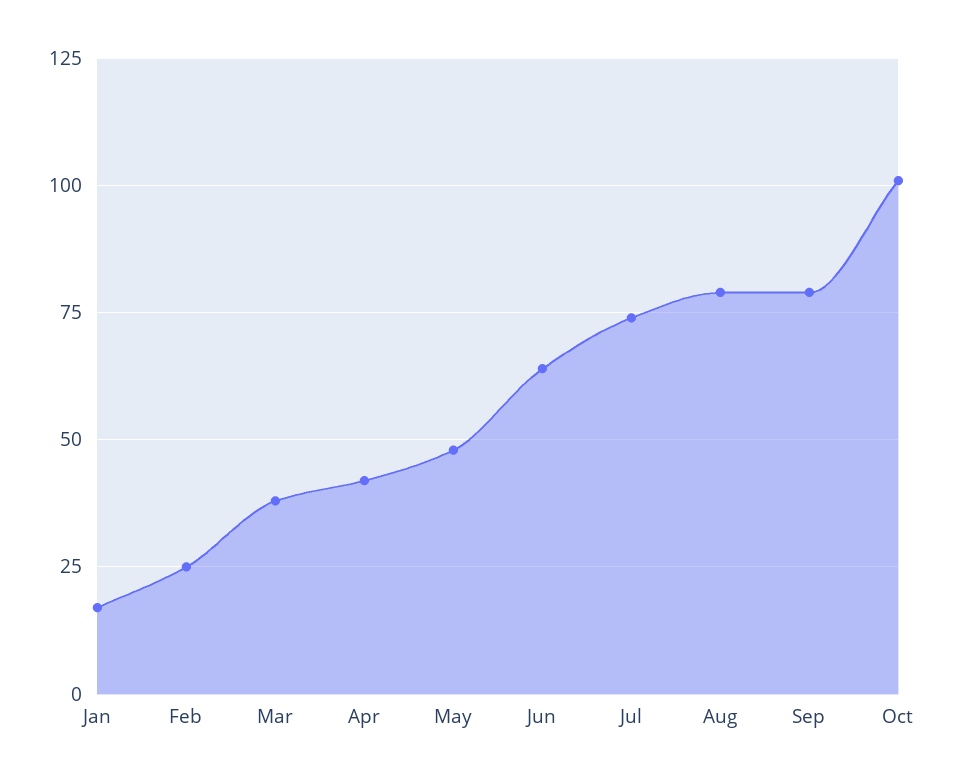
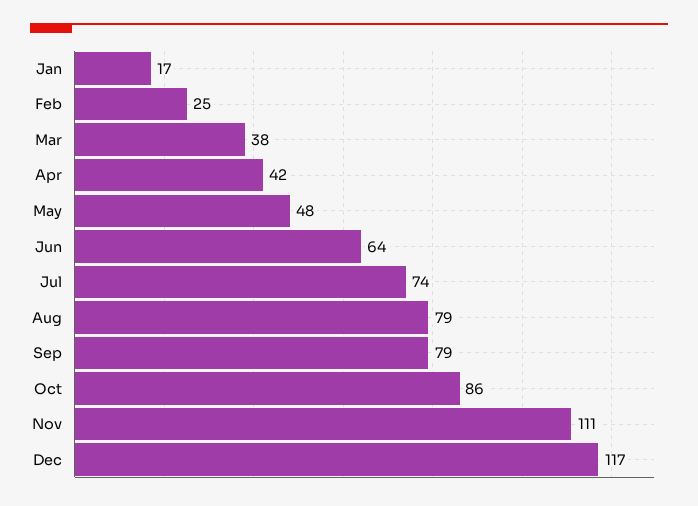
Oct: 100 -> 86
Nov: none -> 111
Dec: none -> 117

